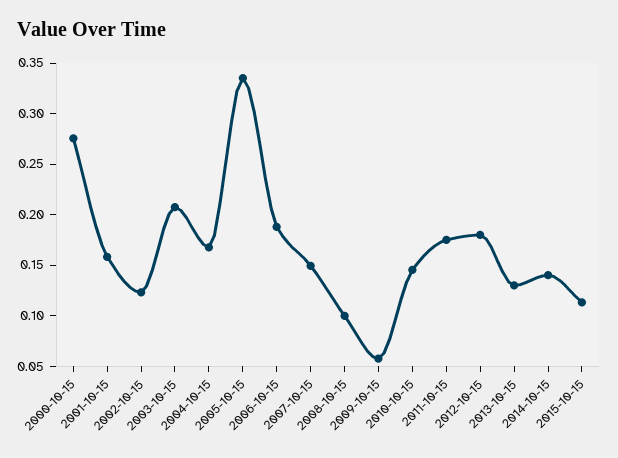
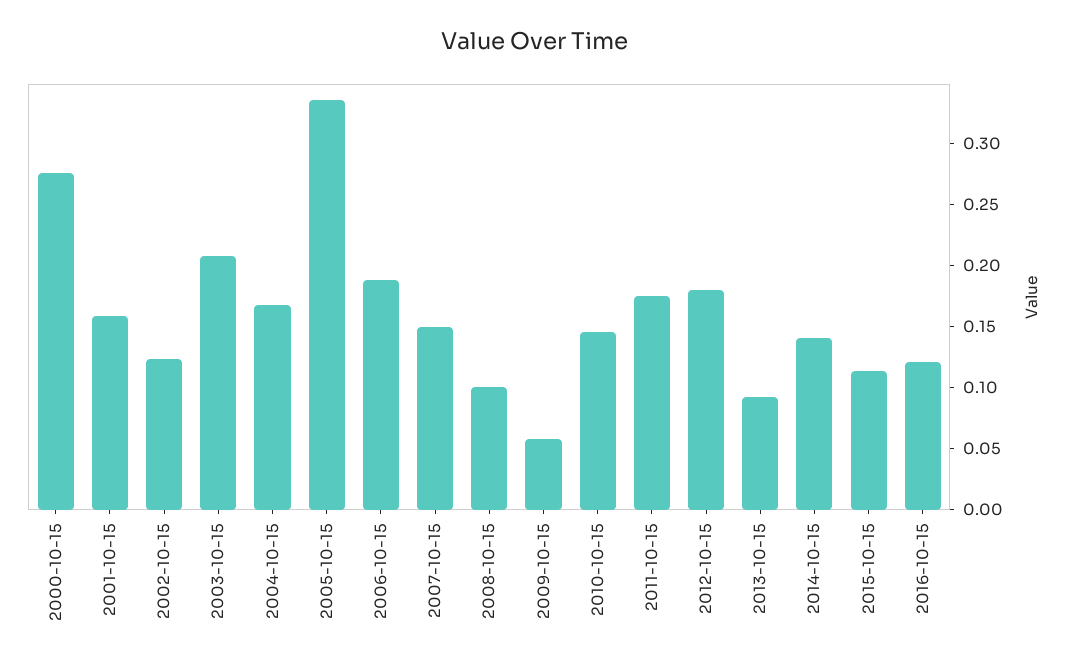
2013-10-15: 0.13 -> 0.09
2016-10-15: none -> 0.12

